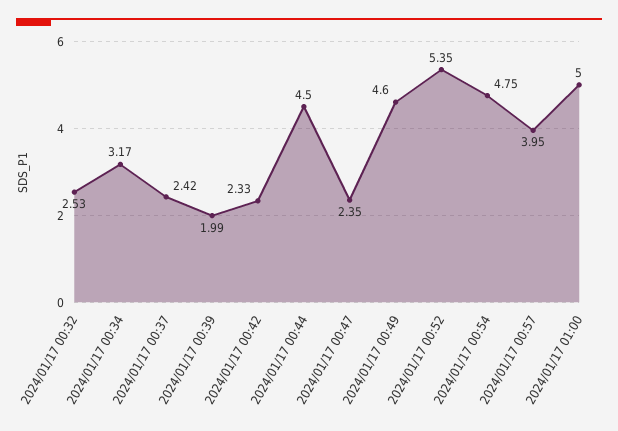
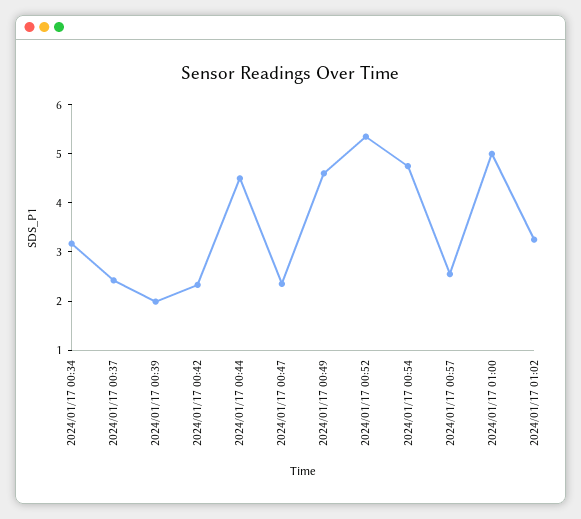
2024/01/17 00:32: 2.53 -> none
2024/01/17 00:57: 3.95 -> 2.6
2024/01/17 01:02: none -> 3.2

